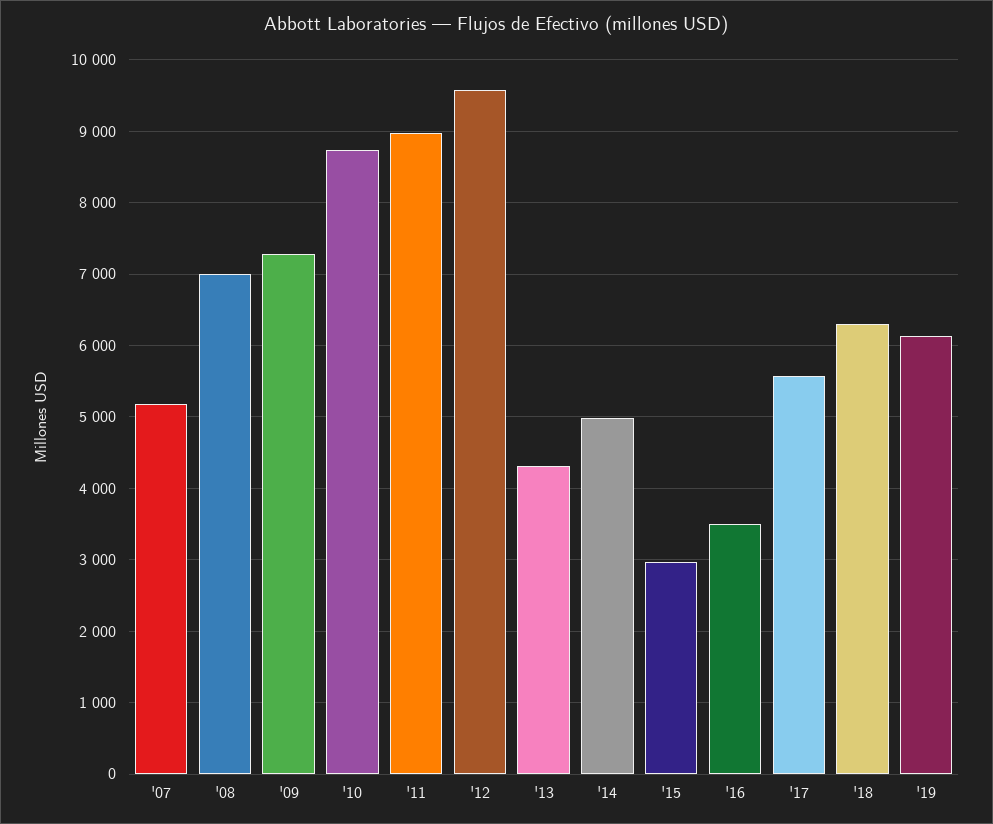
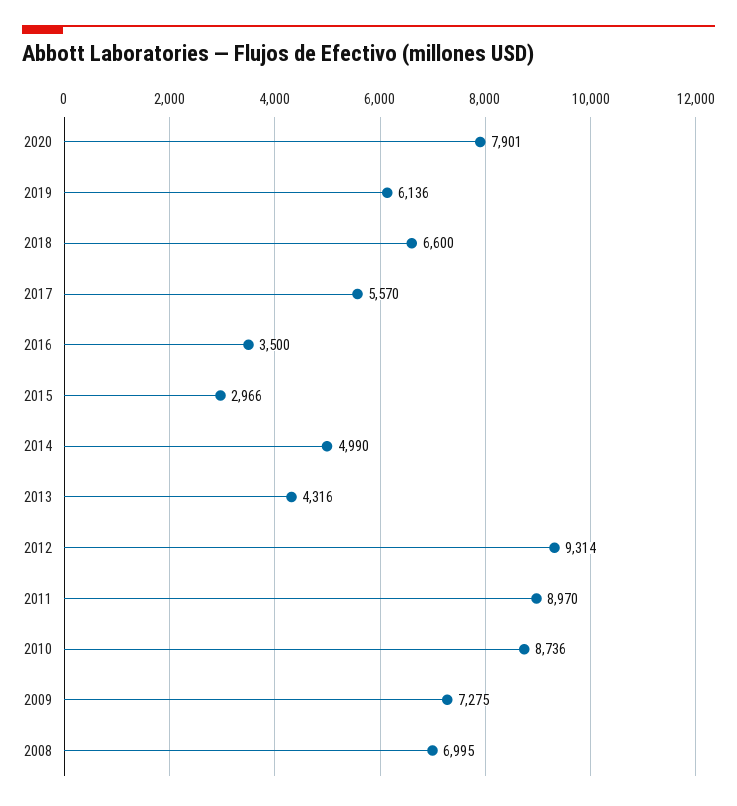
'07: 5200 -> none
'12: 9600 -> 9314
'18: 6300 -> 6600
2020: none -> 7901

